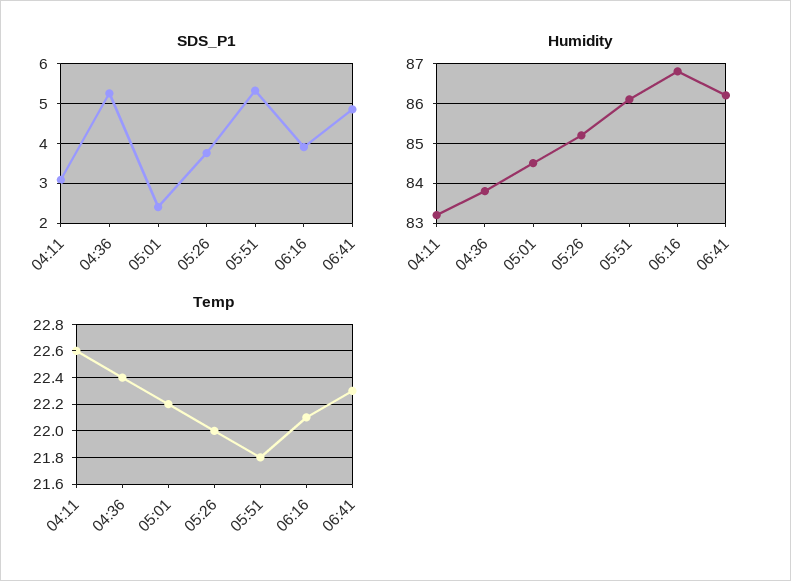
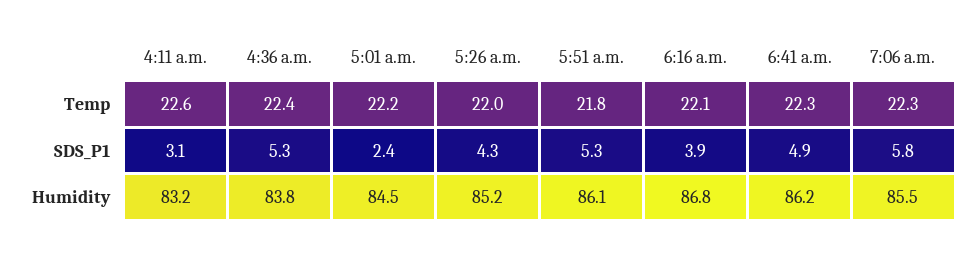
SDS_P1, 05:26: 3.8 -> 4.3
Temp, 7:06 a.m.: none -> 22.3
SDS_P1, 7:06 a.m.: none -> 5.8
Humidity, 7:06 a.m.: none -> 85.5

